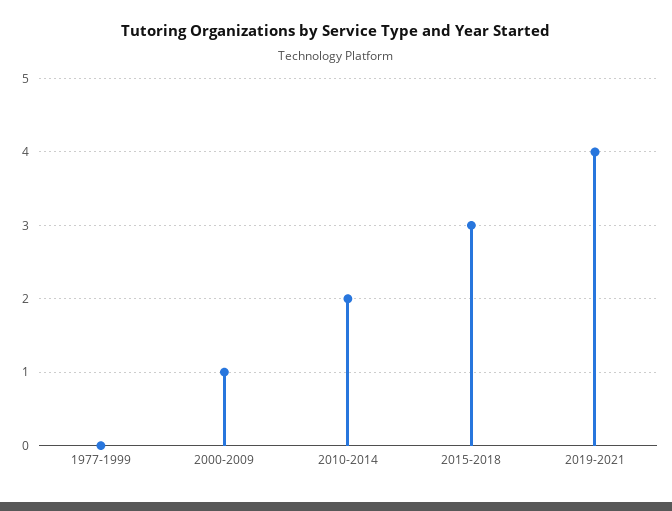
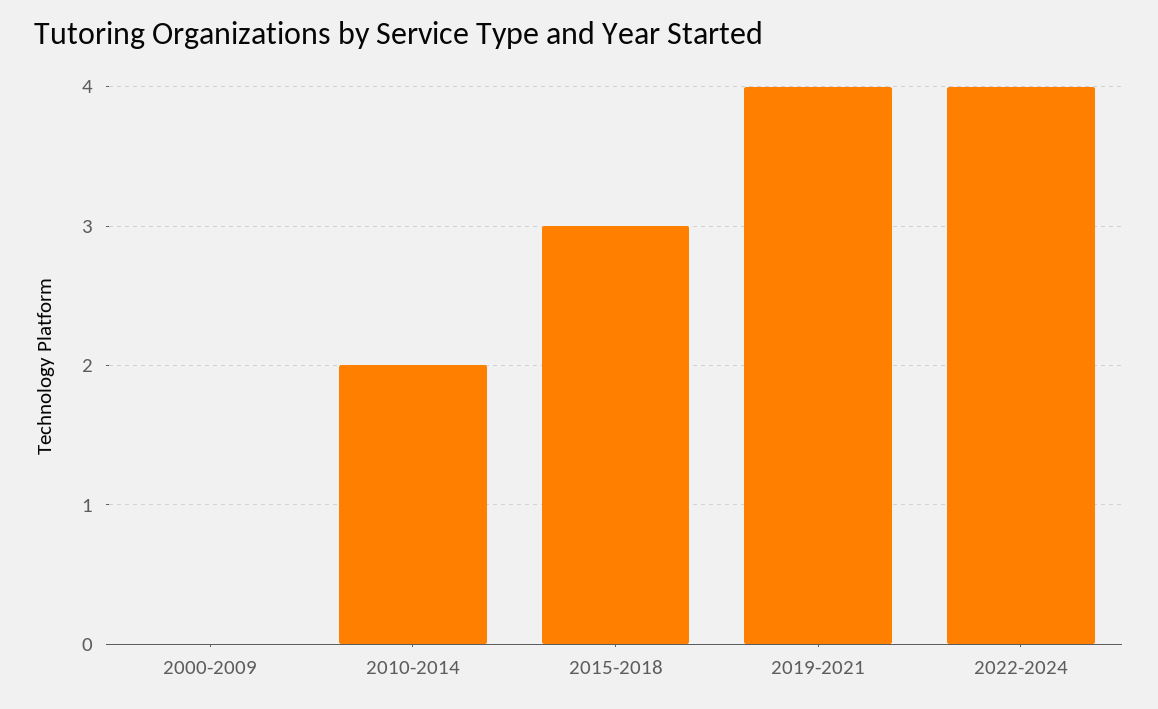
1977-1999: 0 -> none
2000-2009: 1 -> 0
2022-2024: none -> 4

